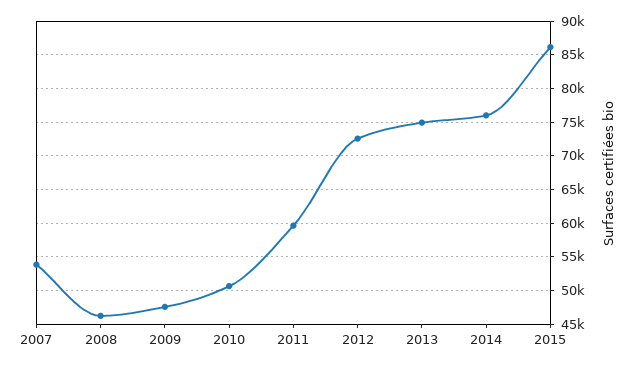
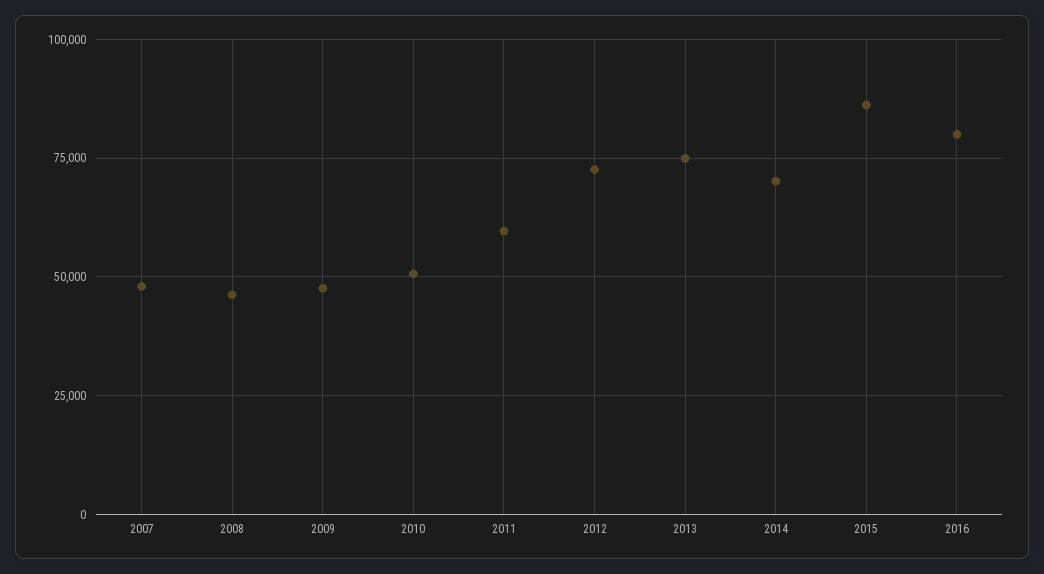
2007: 54000 -> 47500
2014: 76000 -> 70000
2016: none -> 80000

